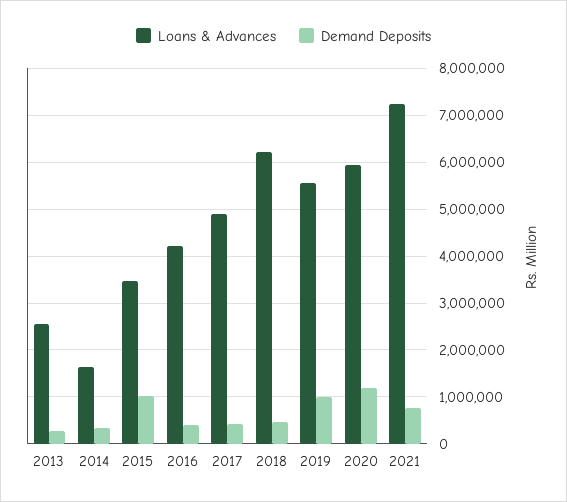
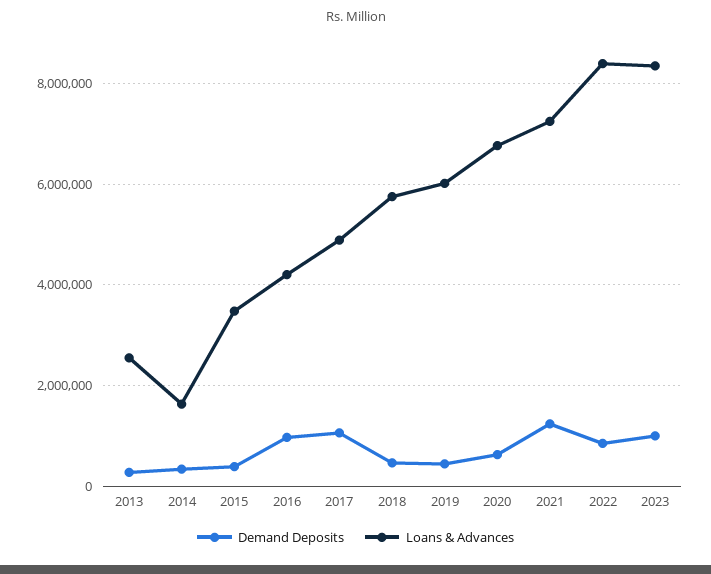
Demand Deposits, 2015: 1000000 -> 400000
Demand Deposits, 2016: 400000 -> 1000000
Demand Deposits, 2017: 400000 -> 1000000
Loans & Advances, 2018: 6200000 -> 5800000
Loans & Advances, 2019: 5600000 -> 6000000
Demand Deposits, 2019: 1000000 -> 400000
Loans & Advances, 2020: 6000000 -> 6800000
Demand Deposits, 2020: 1200000 -> 600000
Demand Deposits, 2021: 800000 -> 1200000
Demand Deposits, 2022: none -> 800000
Loans & Advances, 2022: none -> 8400000
Demand Deposits, 2023: none -> 1000000
Loans & Advances, 2023: none -> 8400000

